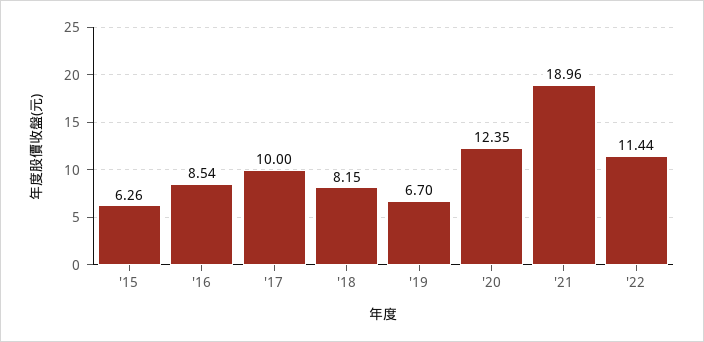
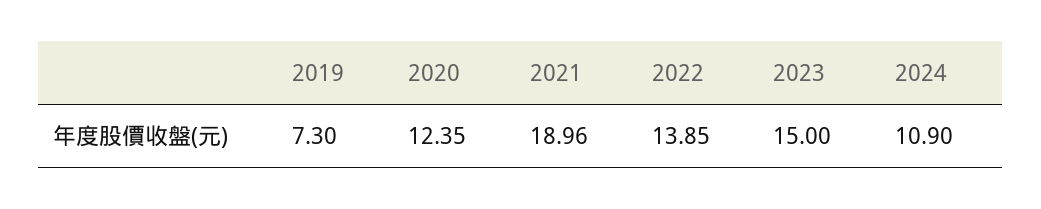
'15: 6.26 -> none
'16: 8.54 -> none
'17: 10 -> none
'18: 8.15 -> none
'19: 6.7 -> 7.3
'22: 11.44 -> 13.85
2023: none -> 15
2024: none -> 10.9

